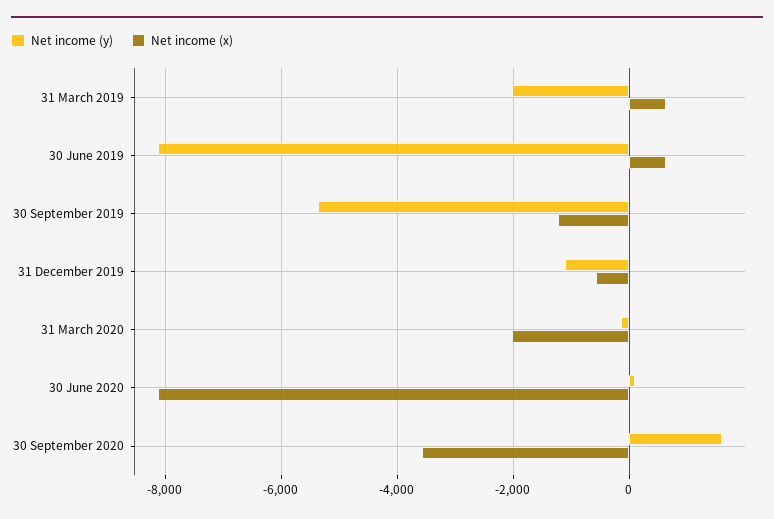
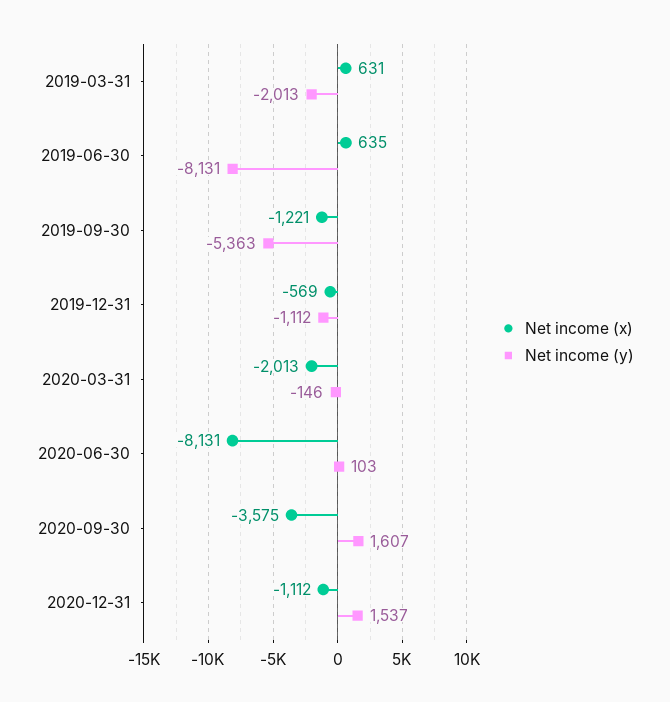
Net income (x), 2020-12-31: none -> -1112
Net income (y), 2020-12-31: none -> 1537

